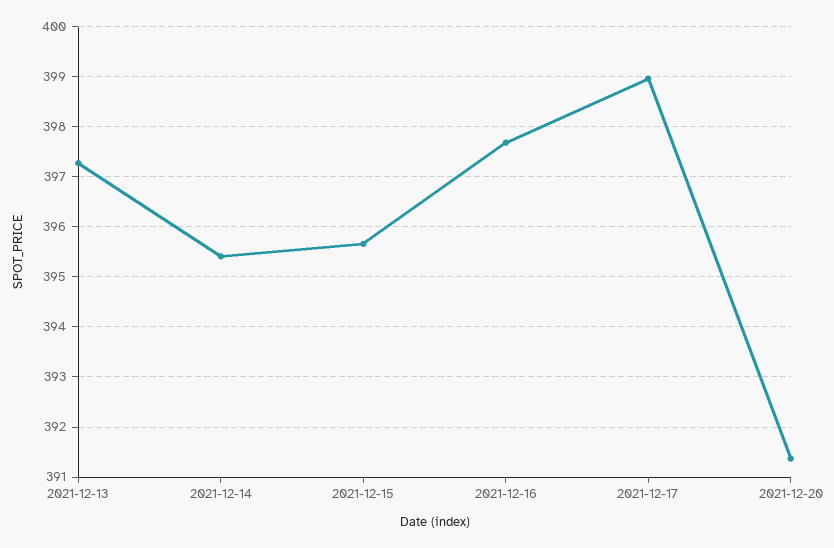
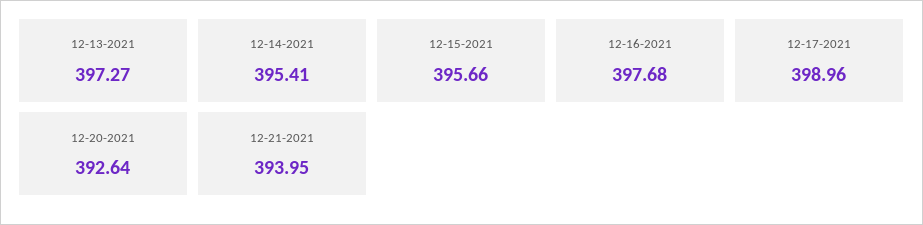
2021-12-20: 391.4 -> 392.64
12-21-2021: none -> 393.95

